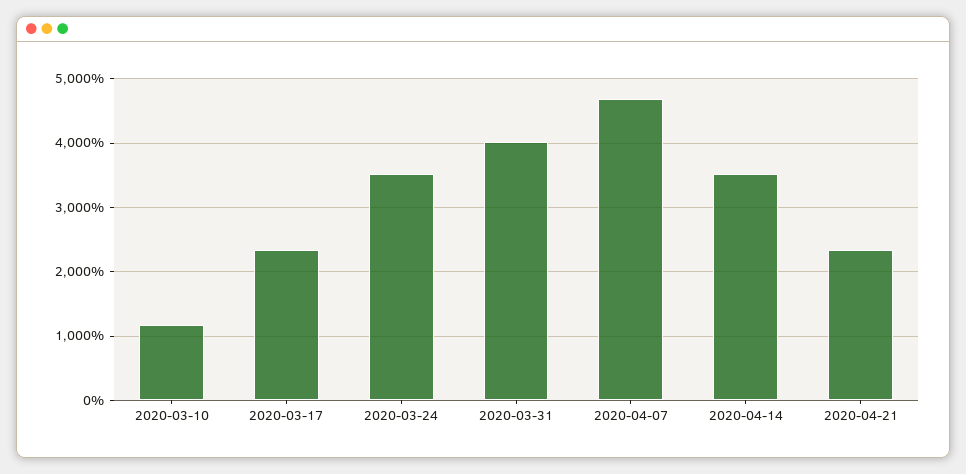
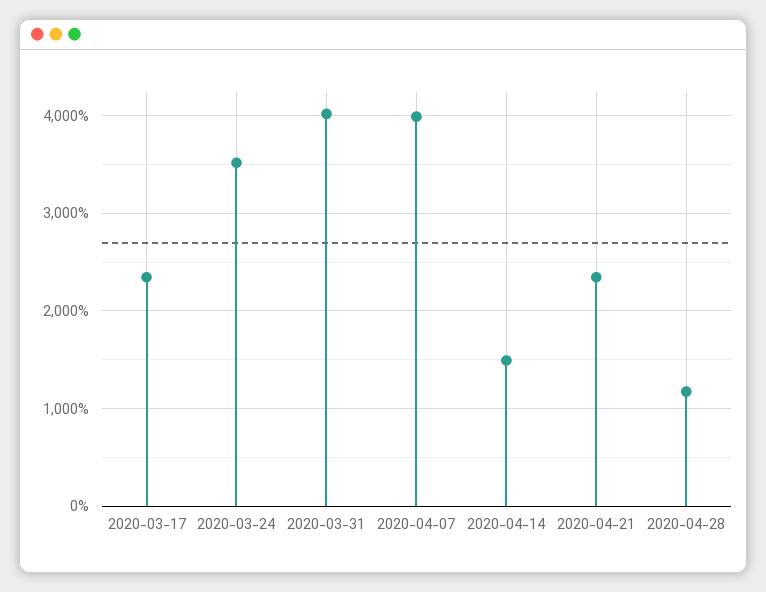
2020-03-10: 1200 -> none
2020-04-07: 4700 -> 4000
2020-04-14: 3500 -> 1500
2020-04-28: none -> 1200

